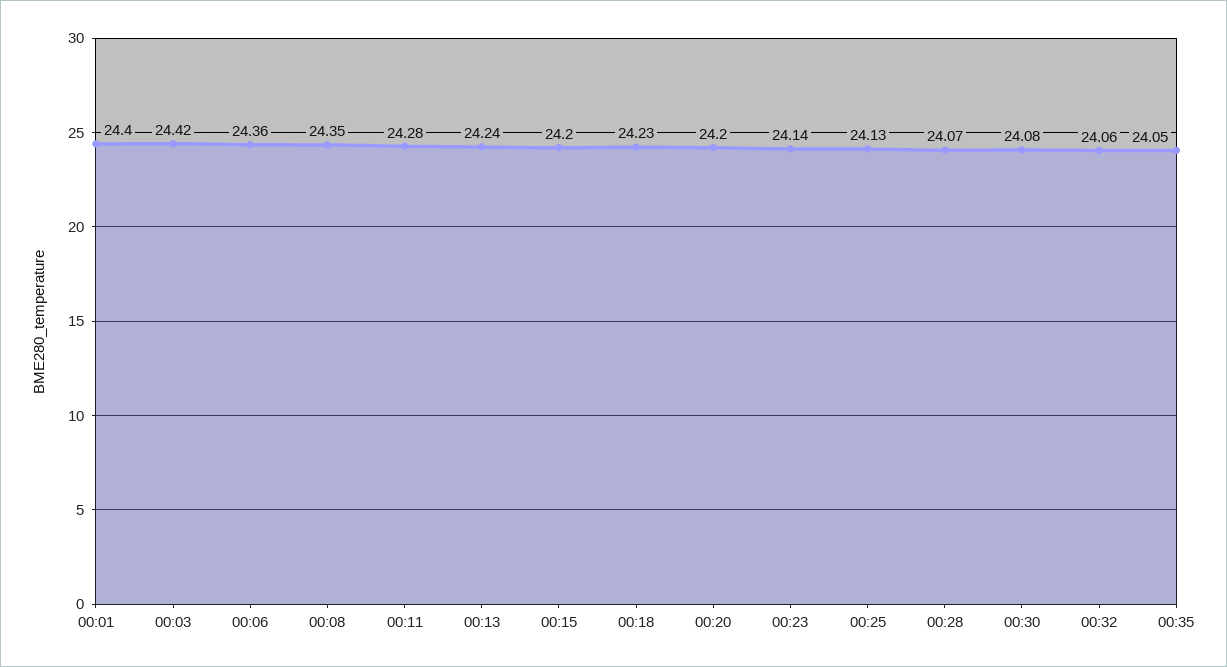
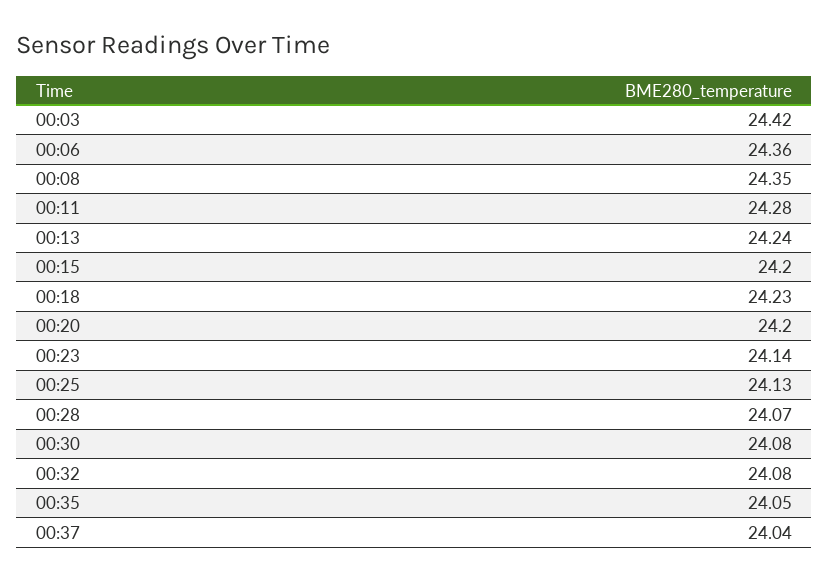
00:01: 24.4 -> none
00:32: 24.06 -> 24.08
00:37: none -> 24.04

